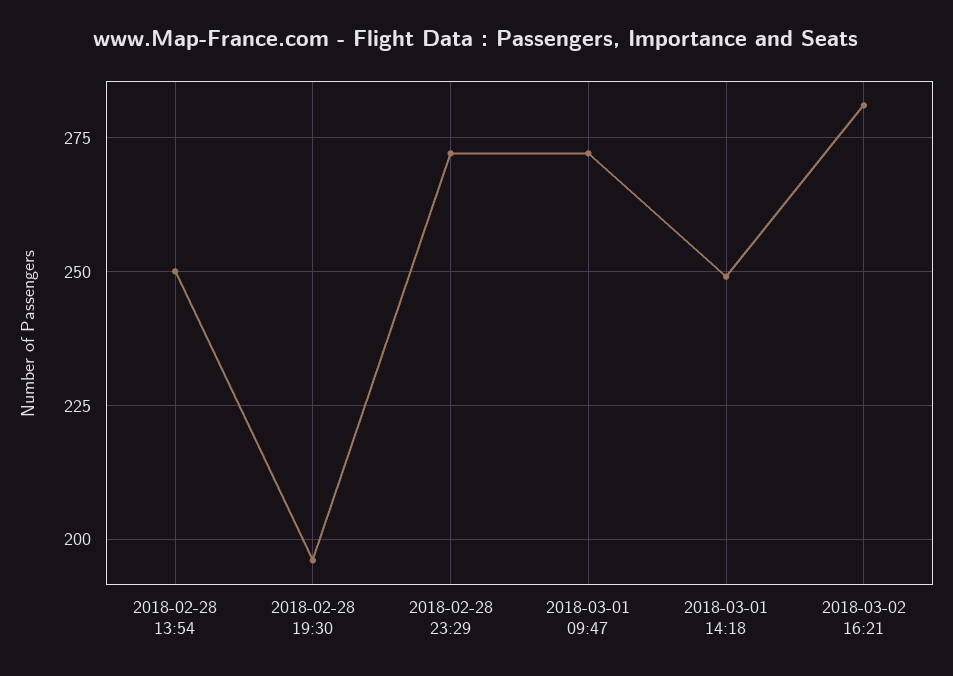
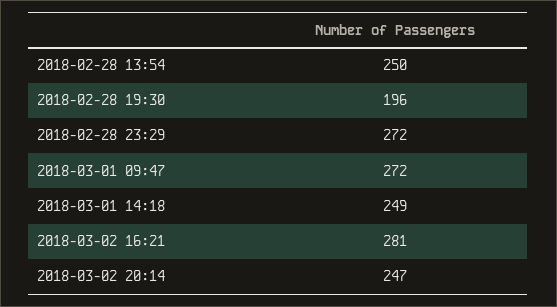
2018-03-02 20:14: none -> 247

